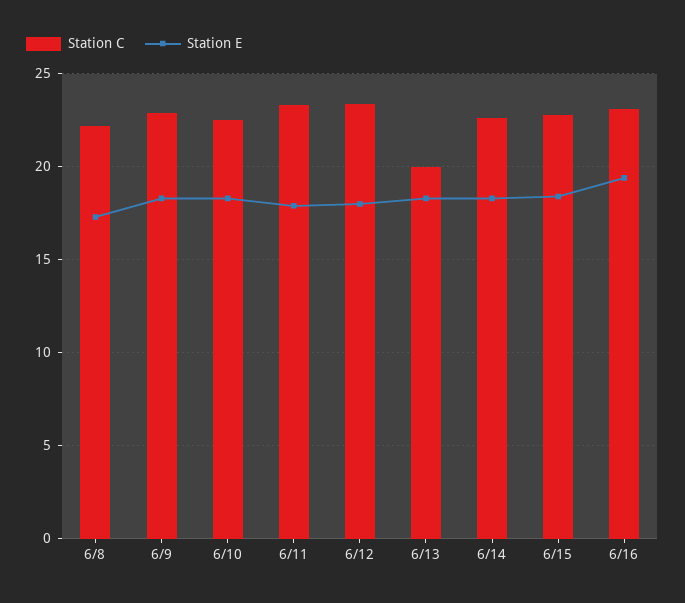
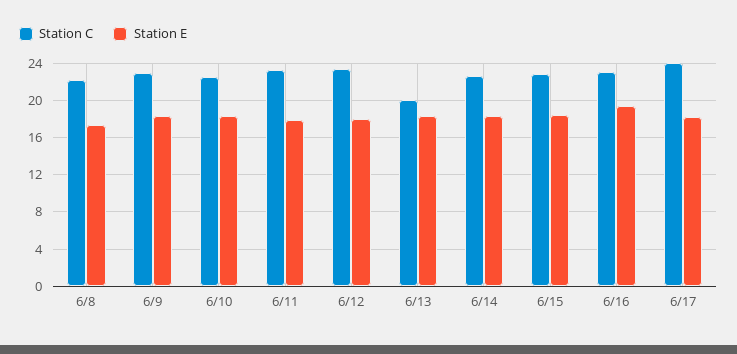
Station C, 6/17: none -> 24
Station E, 6/17: none -> 18

